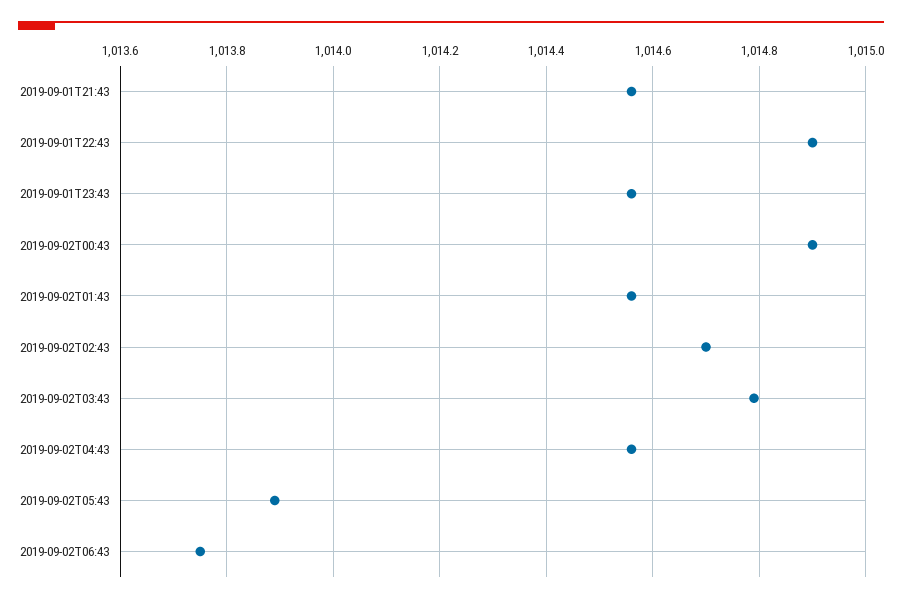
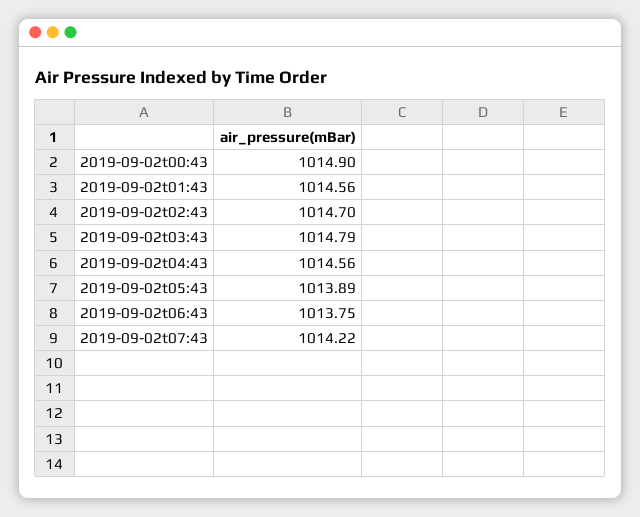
2019-09-01T21:43: 1014.55 -> none
2019-09-01T22:43: 1014.9 -> none
2019-09-01T23:43: 1014.55 -> none
2019-09-02t07:43: none -> 1014.22

